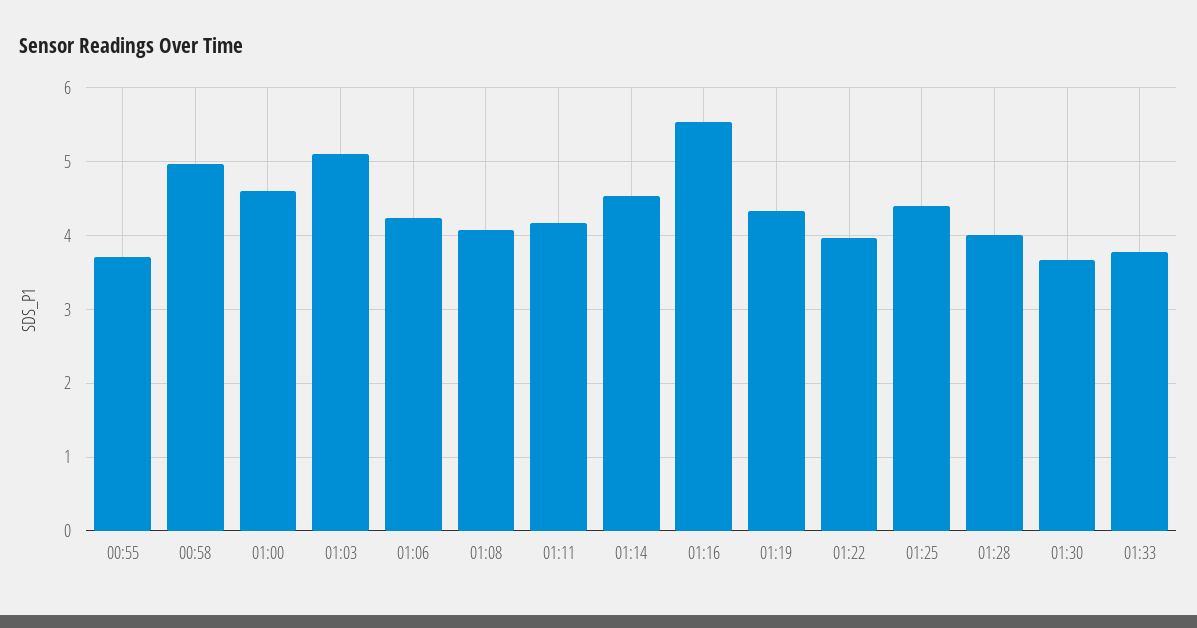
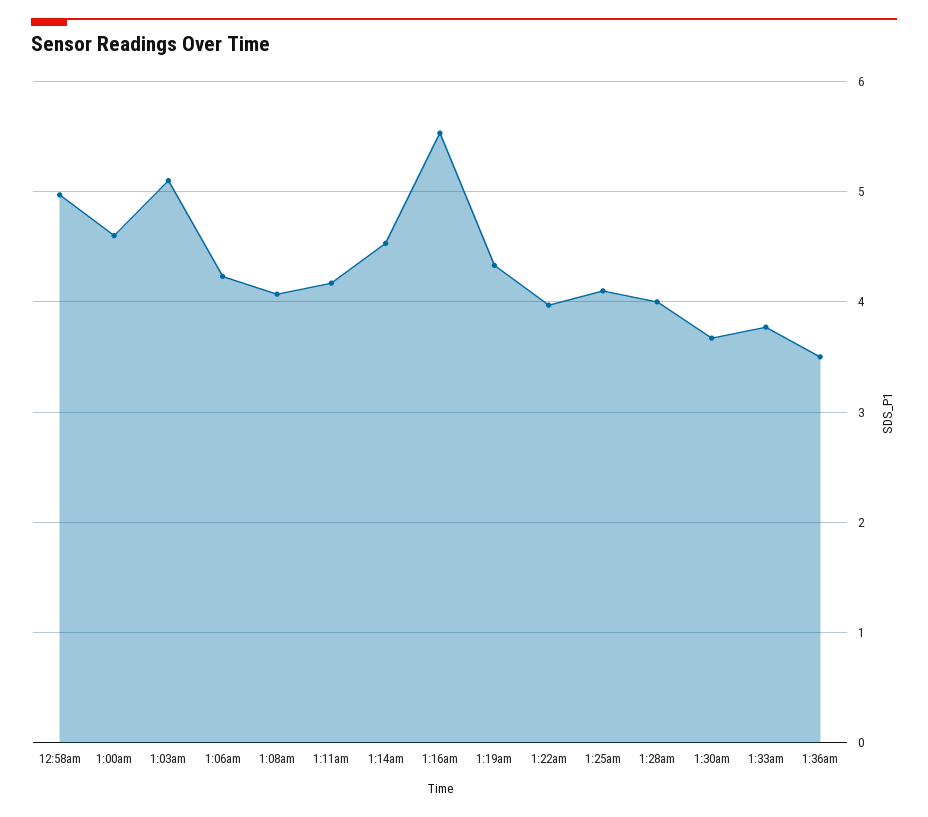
00:55: 3.7 -> none
01:25: 4.4 -> 4.1
1:36am: none -> 3.5

